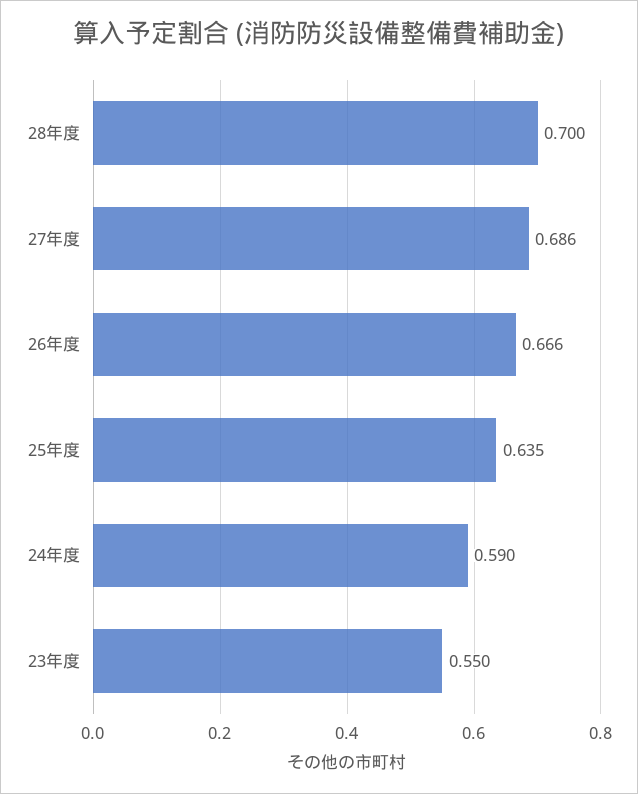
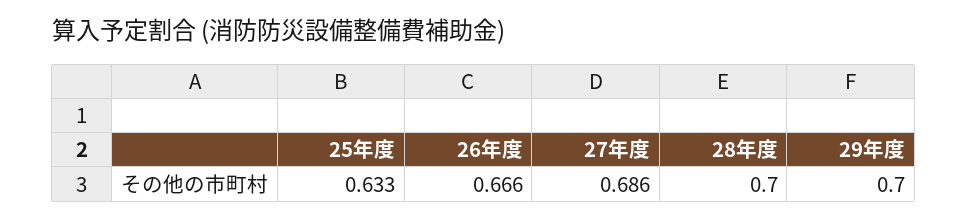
25年度: 0.635 -> 0.633
24年度: 0.59 -> none
23年度: 0.55 -> none
29年度: none -> 0.7

